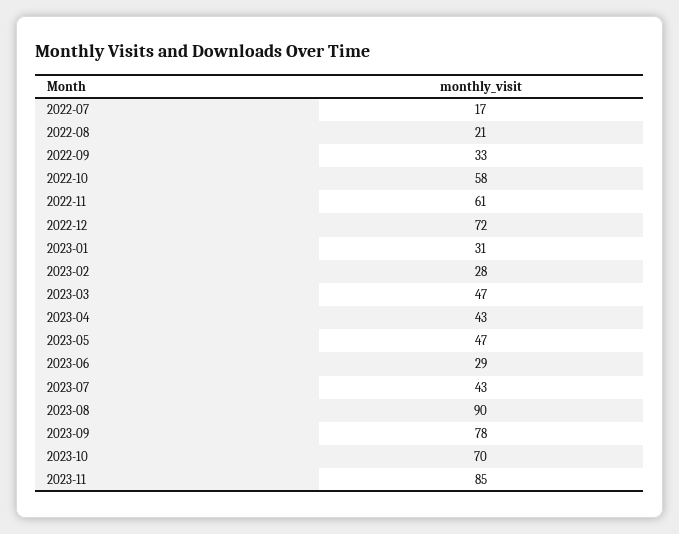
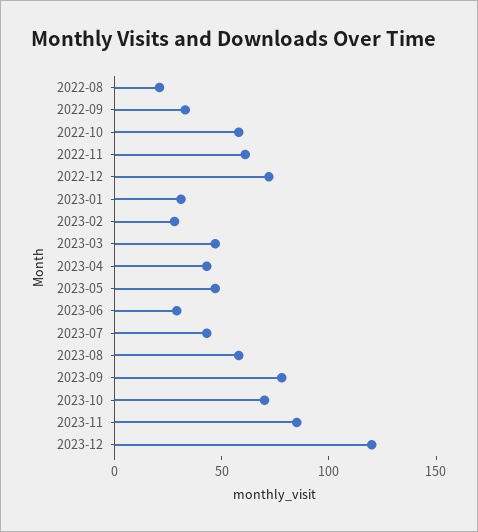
2022-07: 17 -> none
2023-08: 90 -> 60
2023-12: none -> 120

